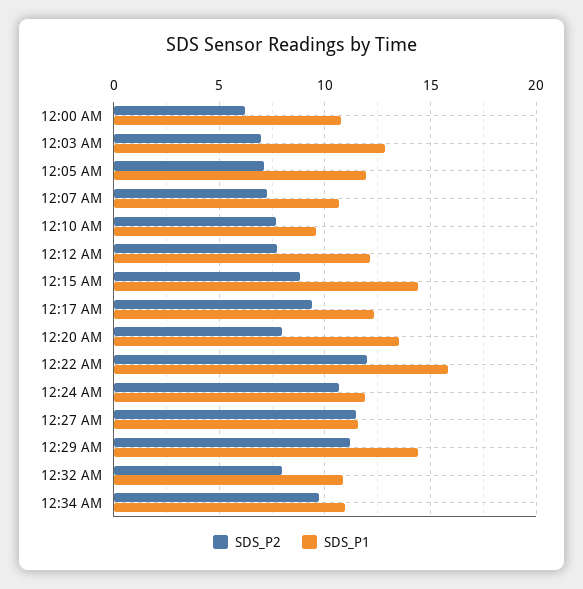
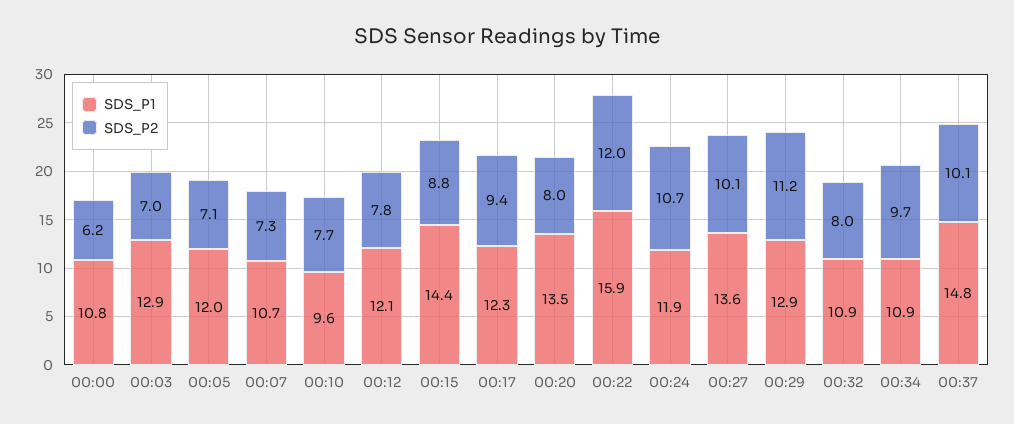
SDS_P2, 12:27 AM: 11.5 -> 10.1
SDS_P1, 12:27 AM: 11.5 -> 13.6
SDS_P1, 12:29 AM: 14.5 -> 12.9
SDS_P1, 00:37: none -> 14.8
SDS_P2, 00:37: none -> 10.1

